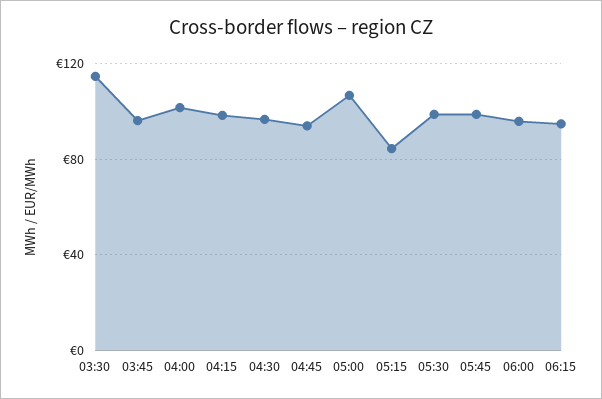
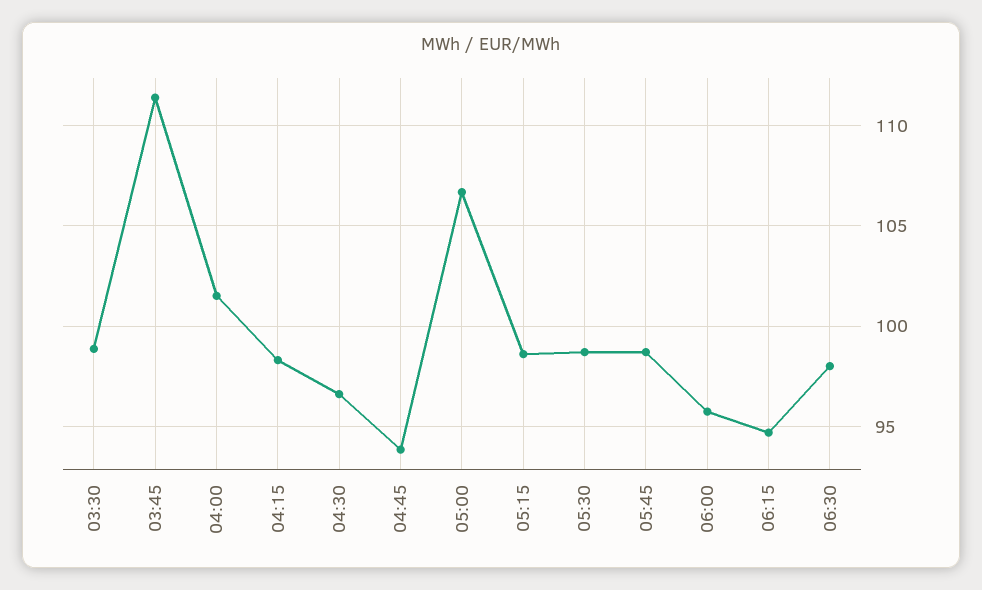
03:30: 115 -> 99
03:45: 95 -> 111.5
05:15: 85 -> 98.5
06:30: none -> 98

